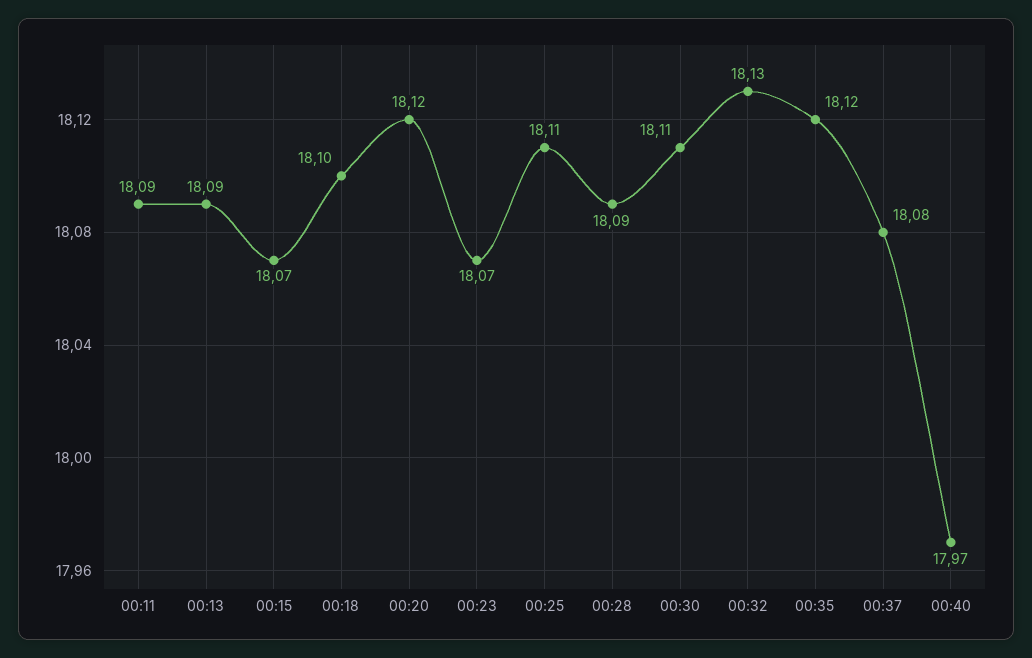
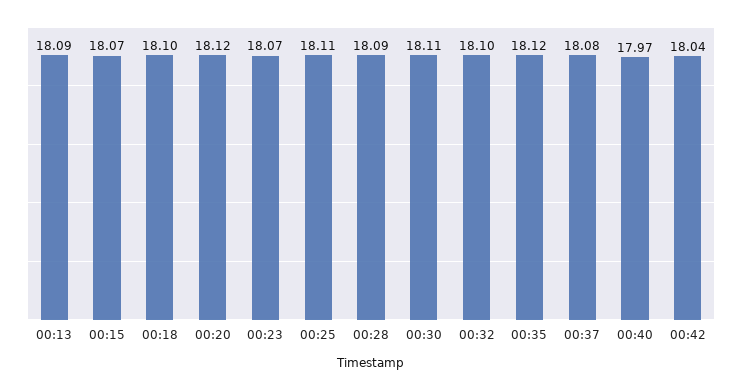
00:11: 18.09 -> none
00:32: 18.13 -> 18.1
00:42: none -> 18.04

